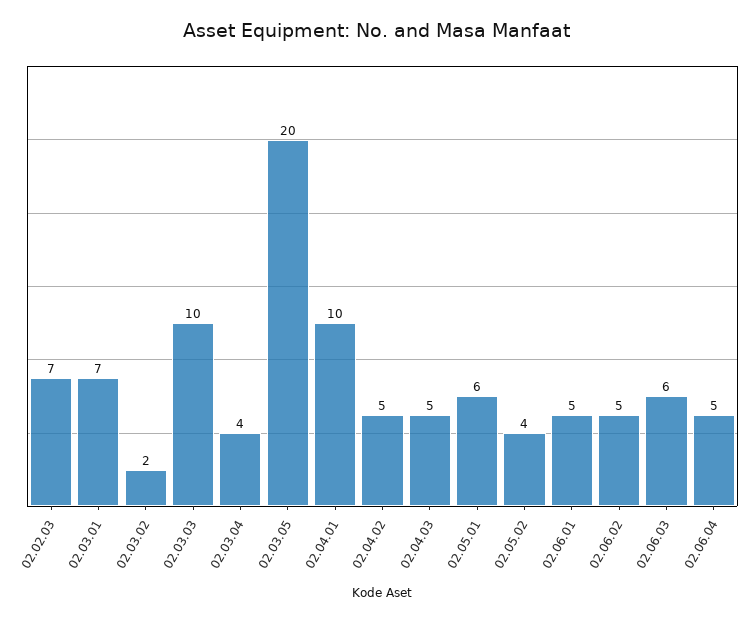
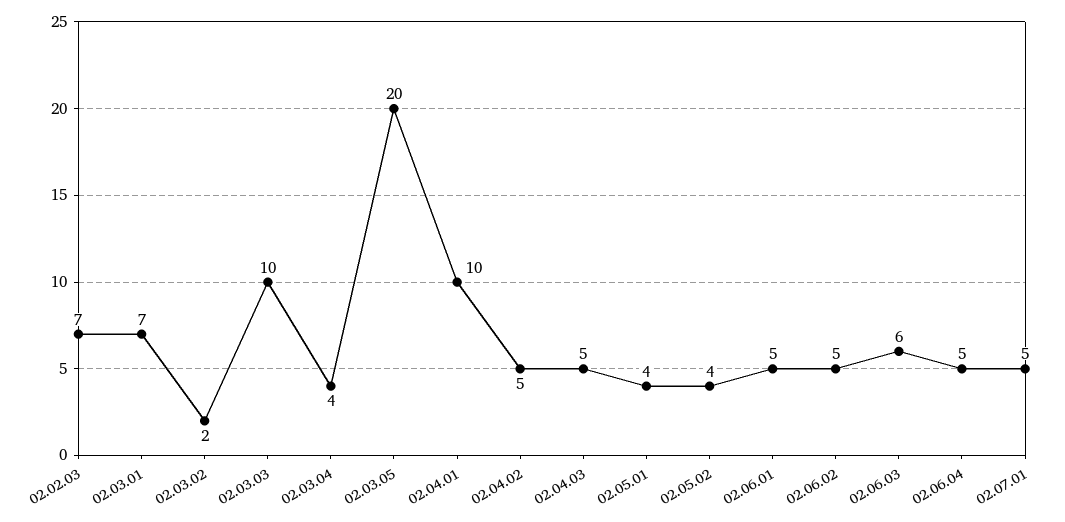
02.05.01: 6 -> 4
02.07.01: none -> 5

